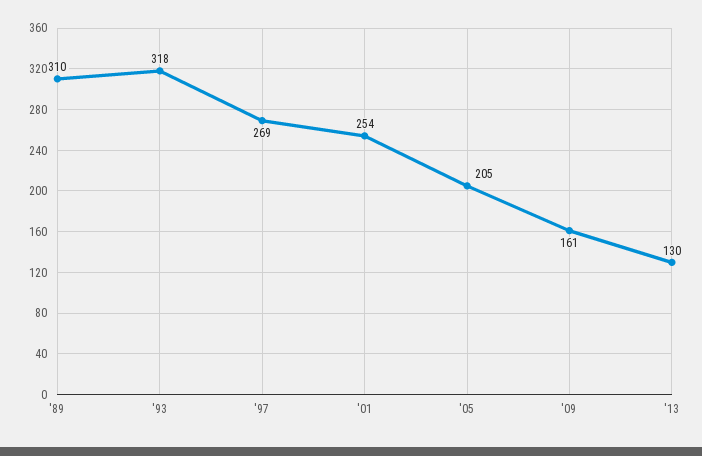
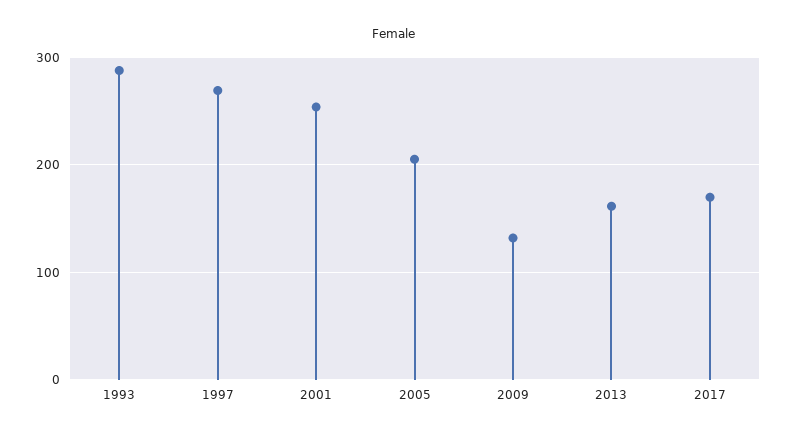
'89: 310 -> none
'93: 318 -> 290
'09: 161 -> 130
'13: 130 -> 160
2017: none -> 170

